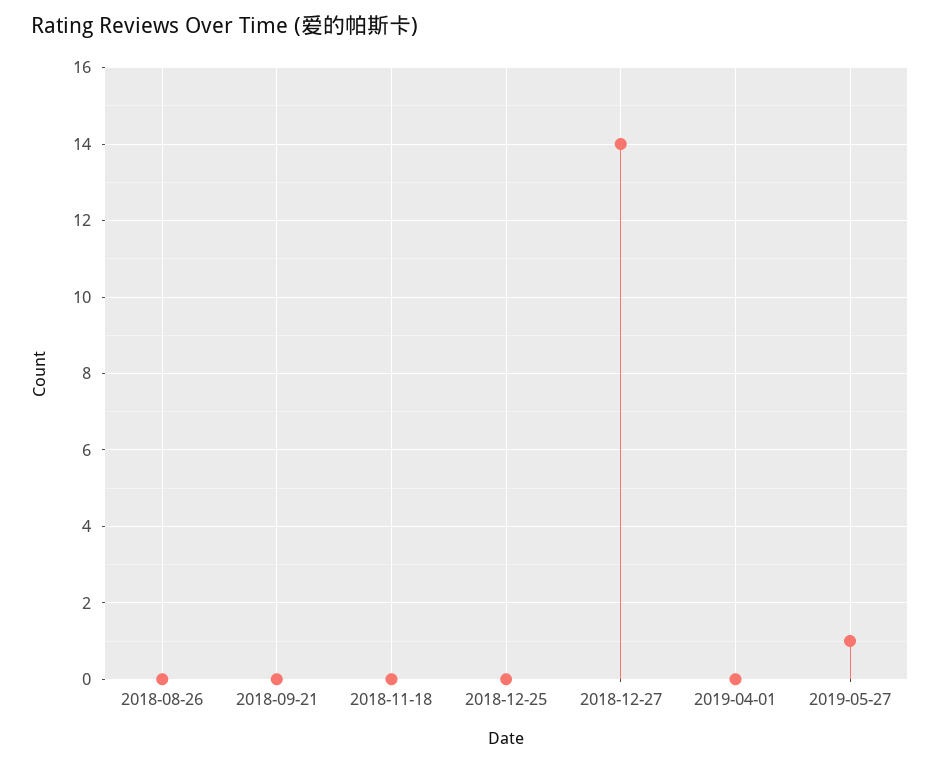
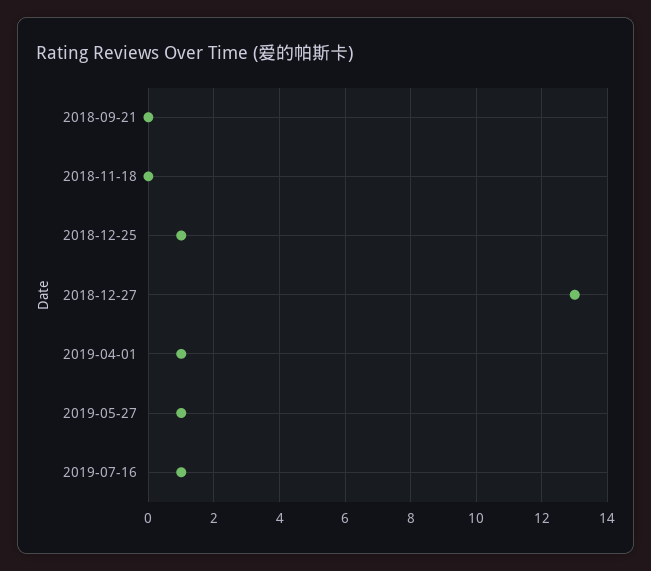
2018-08-26: 0 -> none
2018-12-25: 0 -> 1
2018-12-27: 14 -> 13
2019-04-01: 0 -> 1
2019-07-16: none -> 1

